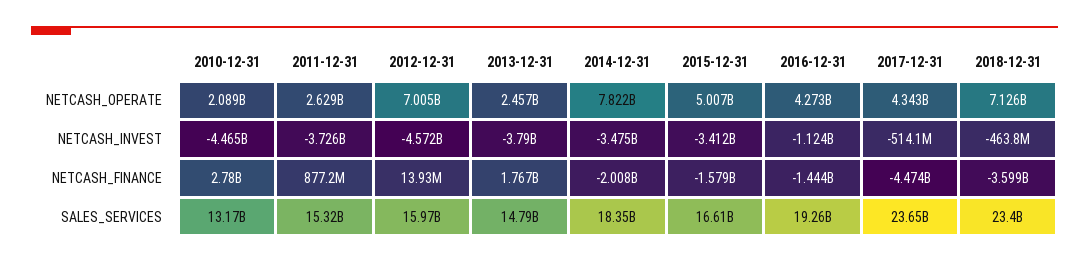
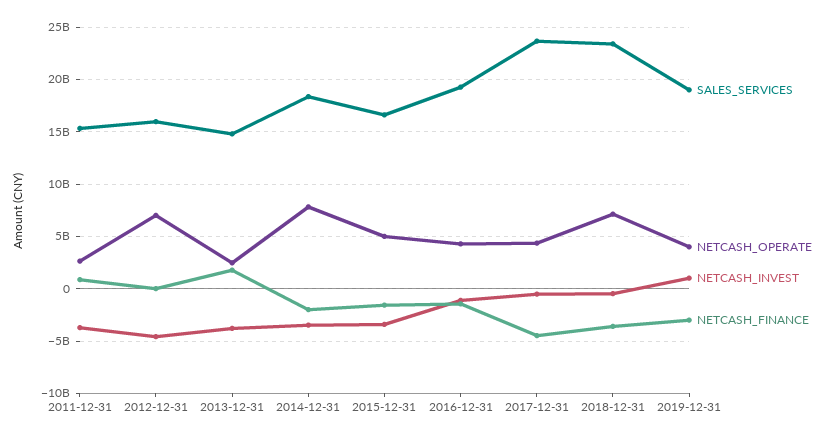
NETCASH_OPERATE, 2010-12-31: 2089000000 -> none
NETCASH_INVEST, 2010-12-31: -4465000000 -> none
NETCASH_FINANCE, 2010-12-31: 2780000000 -> none
SALES_SERVICES, 2010-12-31: 13170000000 -> none
SALES_SERVICES, 2019-12-31: none -> 19000000000
NETCASH_OPERATE, 2019-12-31: none -> 4000000000
NETCASH_INVEST, 2019-12-31: none -> 1000000000
NETCASH_FINANCE, 2019-12-31: none -> -3000000000

